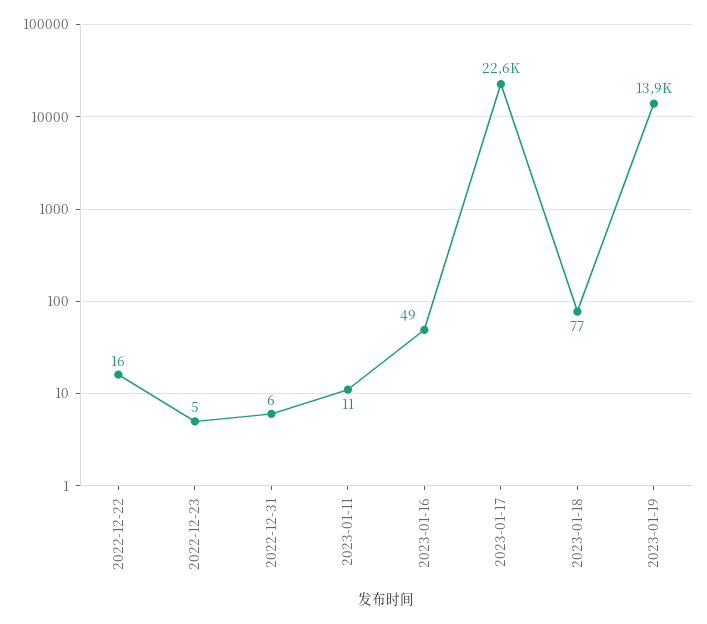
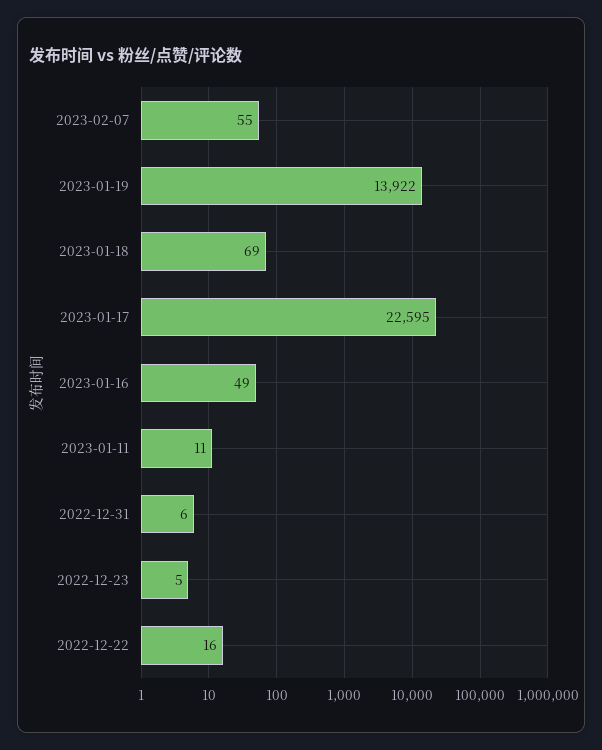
2023-01-18: 77 -> 69
2023-02-07: none -> 55

